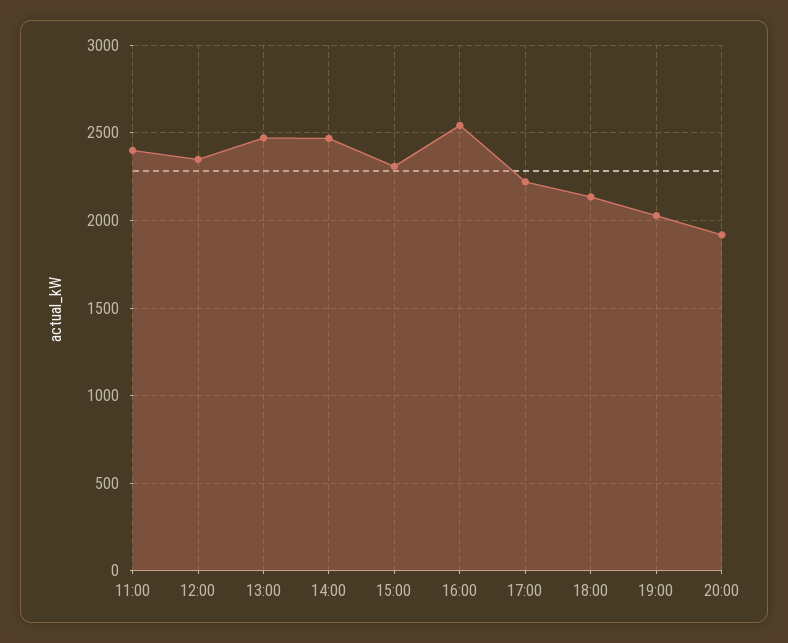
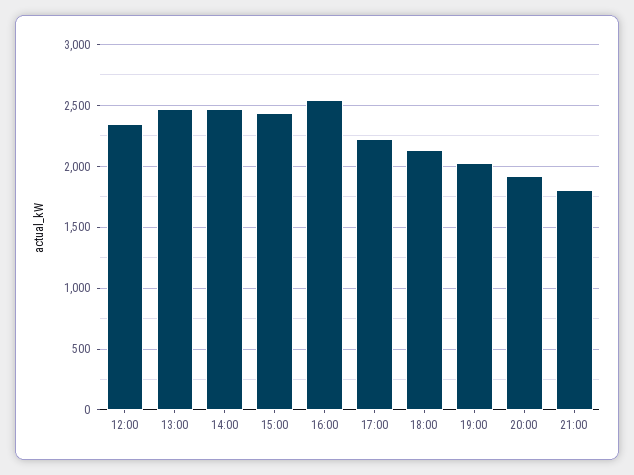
11:00: 2400 -> none
15:00: 2300 -> 2450
21:00: none -> 1800

